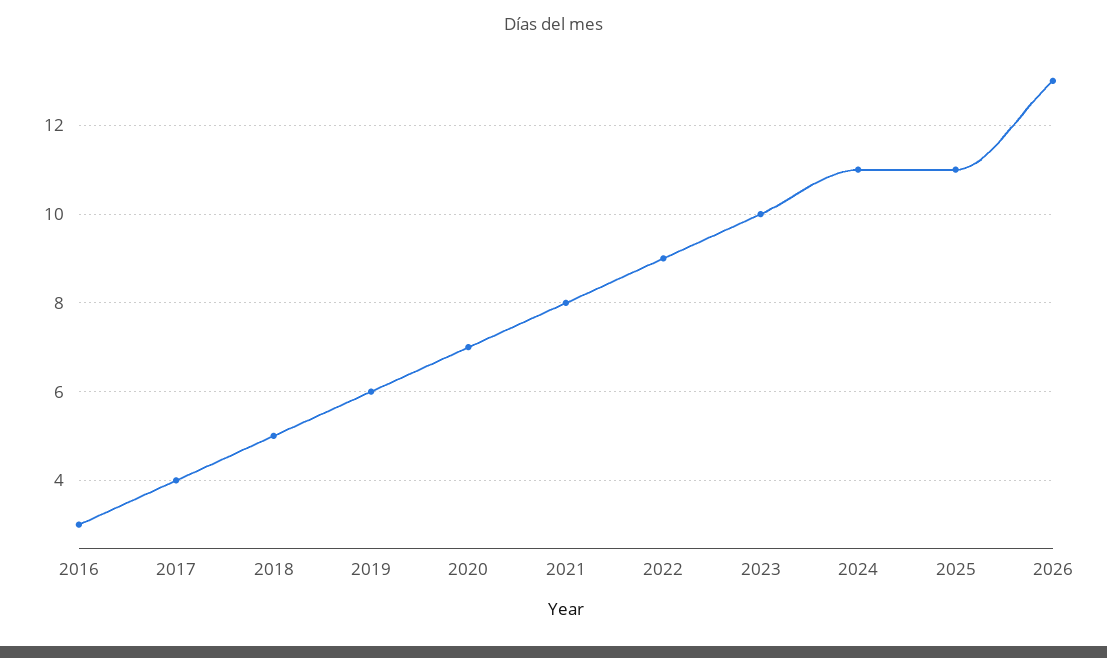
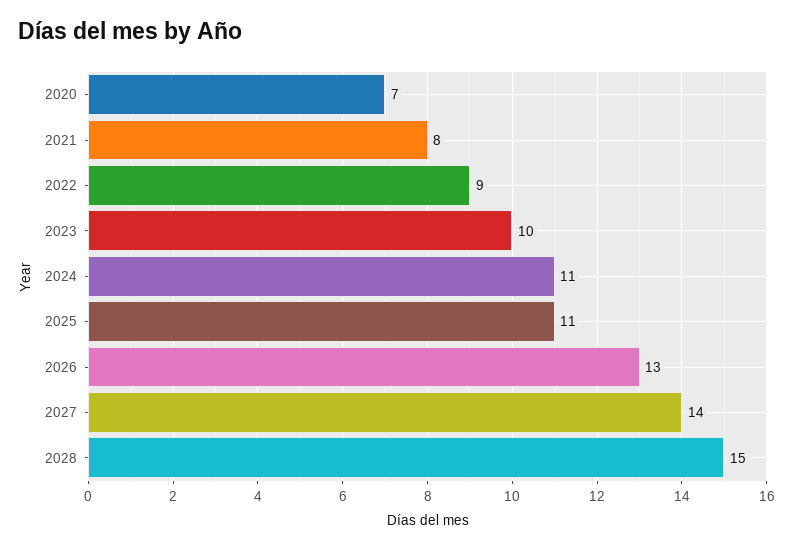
2016: 3 -> none
2017: 4 -> none
2018: 5 -> none
2019: 6 -> none
2027: none -> 14
2028: none -> 15

